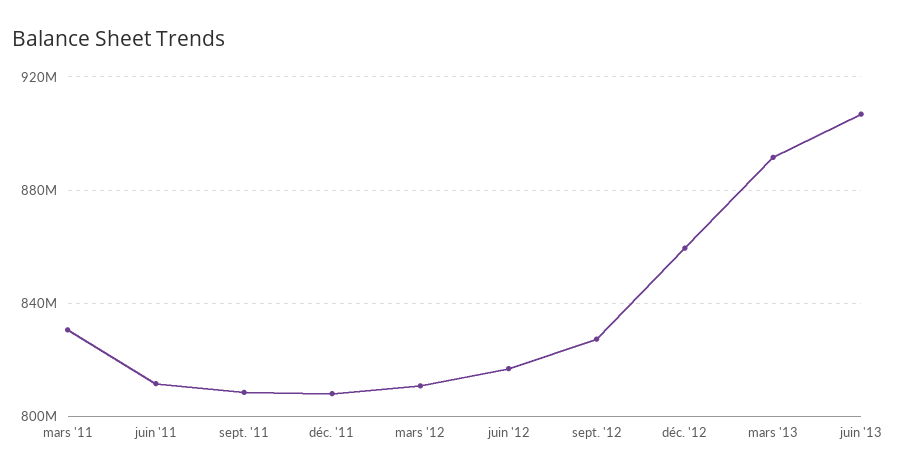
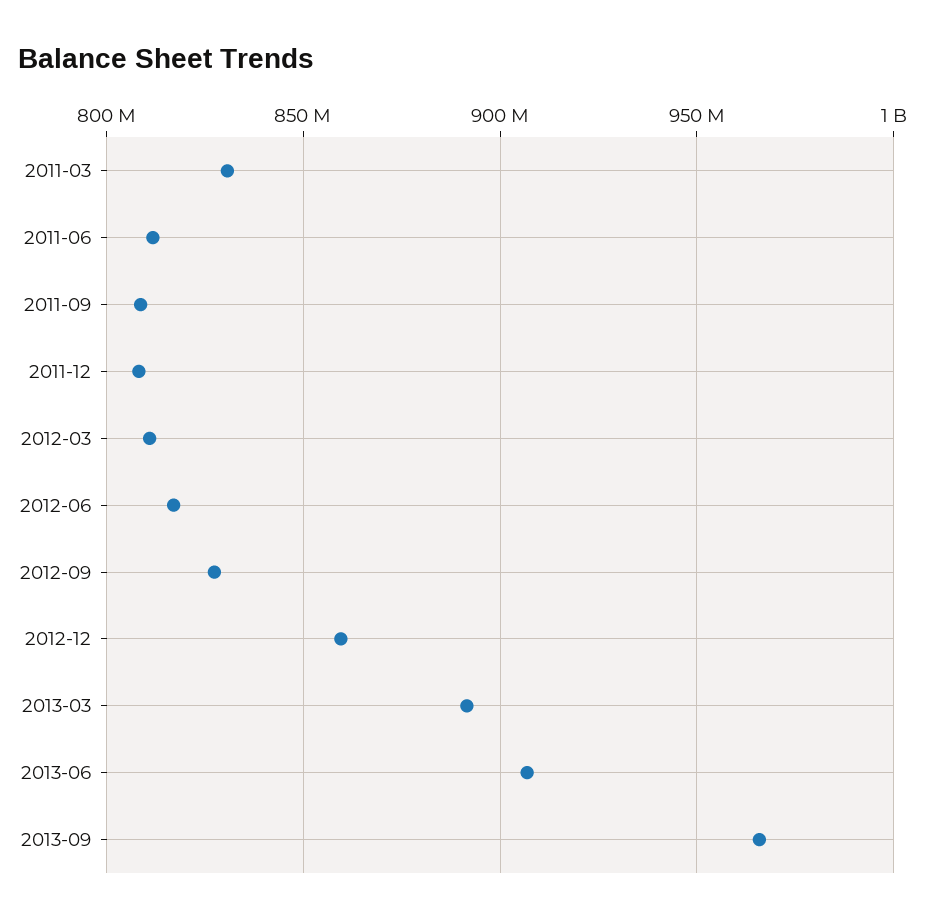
2013-09: none -> 965000000

